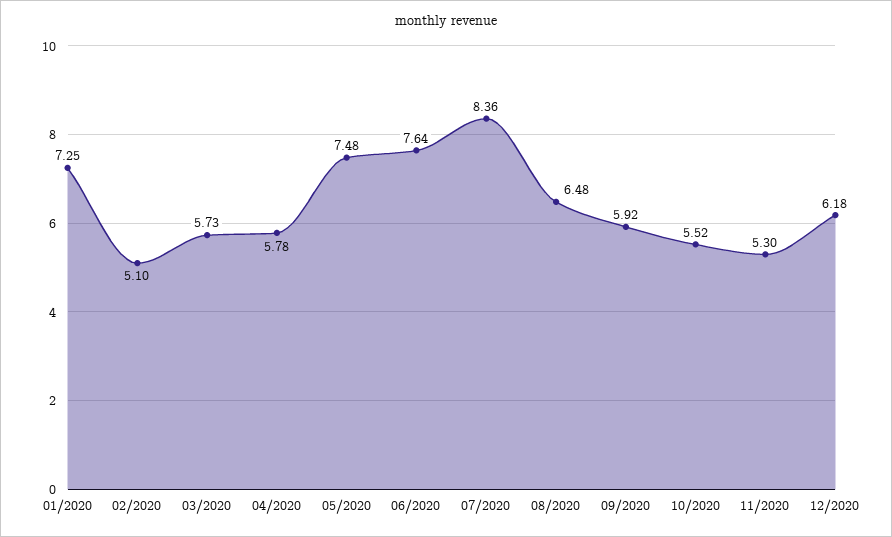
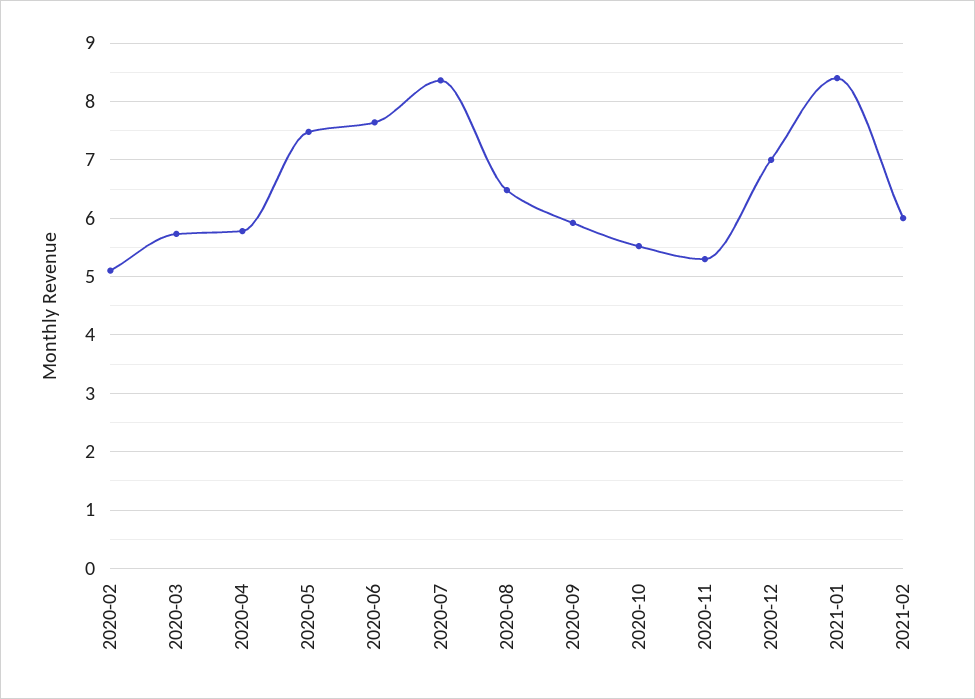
01/2020: 7.25 -> none
12/2020: 6.18 -> 7
2021-01: none -> 8.4
2021-02: none -> 6

